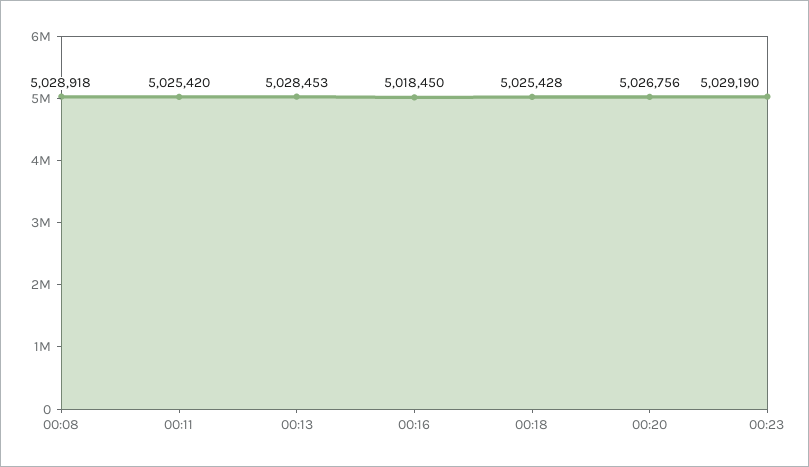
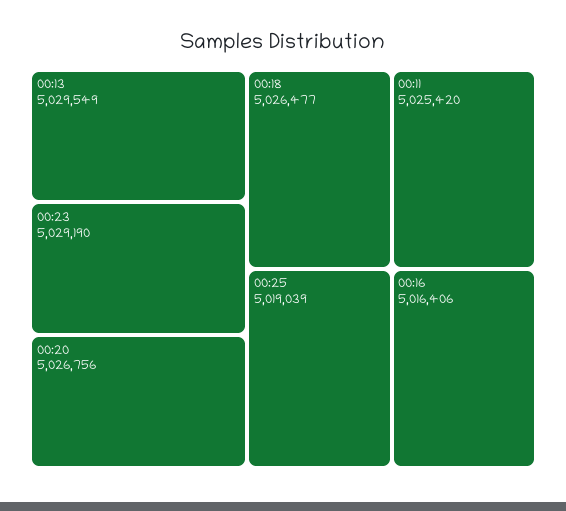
00:08: 5028918 -> none
00:13: 5028453 -> 5029549
00:16: 5018450 -> 5016406
00:18: 5025428 -> 5026477
00:25: none -> 5019039

